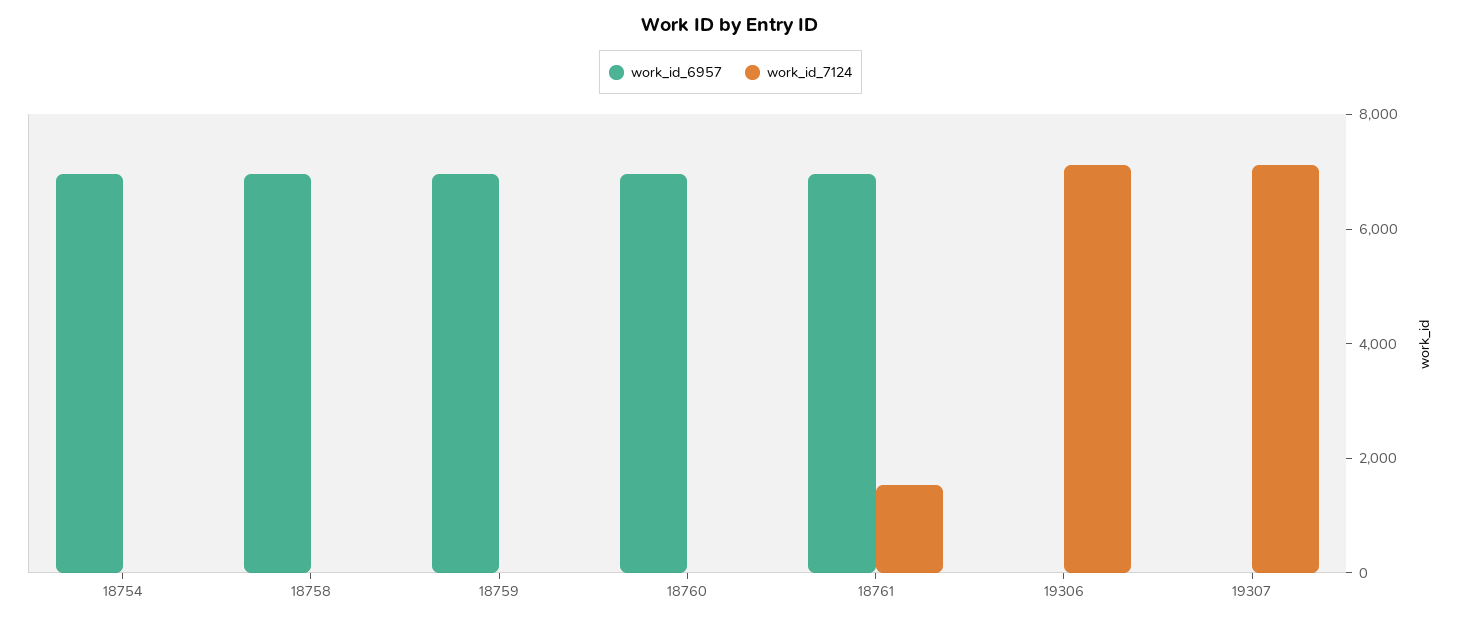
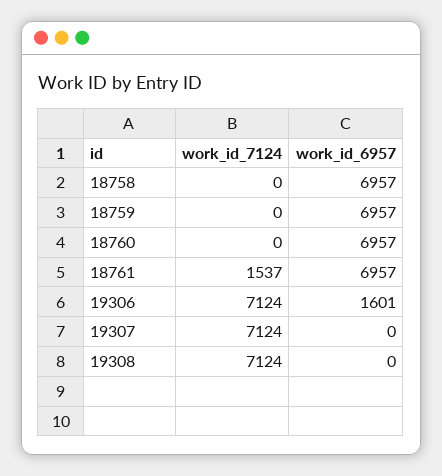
work_id_6957, 18754: 7000 -> none
work_id_7124, 18754: 0 -> none
work_id_6957, 19306: 0 -> 1601
work_id_7124, 19308: none -> 7124
work_id_6957, 19308: none -> 0

